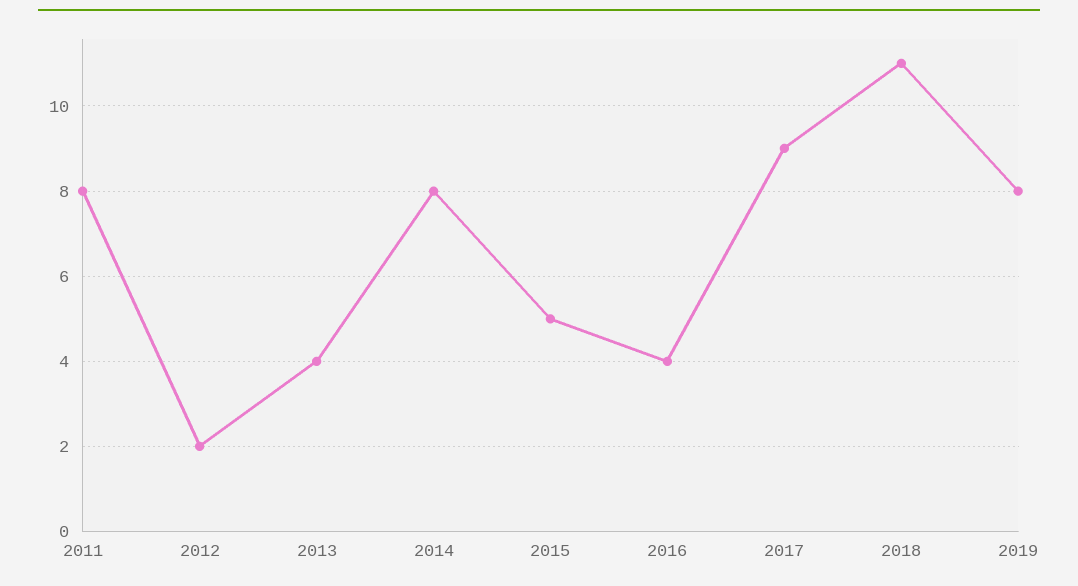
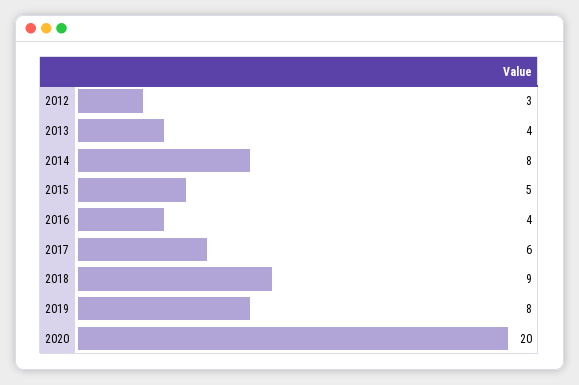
2011: 8 -> none
2012: 2 -> 3
2017: 9 -> 6
2018: 11 -> 9
2020: none -> 20

